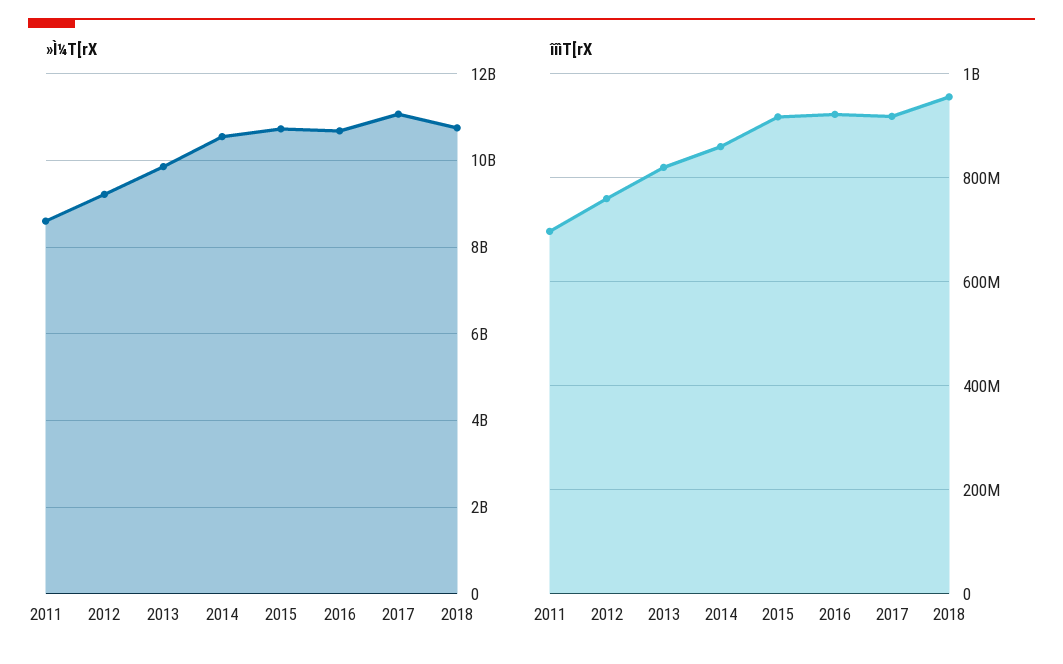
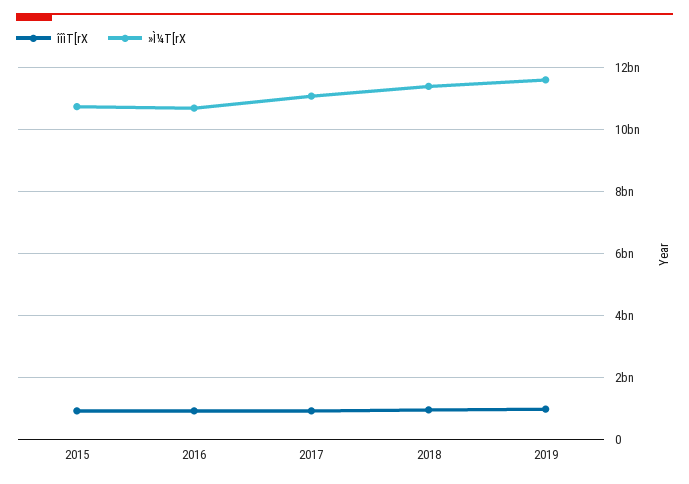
»Ì¼T[rX, 2011: 8600000000 -> none
»Ì¼T[rX, 2012: 9200000000 -> none
»Ì¼T[rX, 2013: 9800000000 -> none
»Ì¼T[rX, 2014: 10600000000 -> none
»Ì¼T[rX, 2018: 10800000000 -> 11400000000
îîìT[rX, 2011: 700000000 -> none
îîìT[rX, 2012: 760000000 -> none
îîìT[rX, 2013: 820000000 -> none
îîìT[rX, 2014: 860000000 -> none
îîìT[rX, 2019: none -> 1000000000
»Ì¼T[rX, 2019: none -> 11600000000

